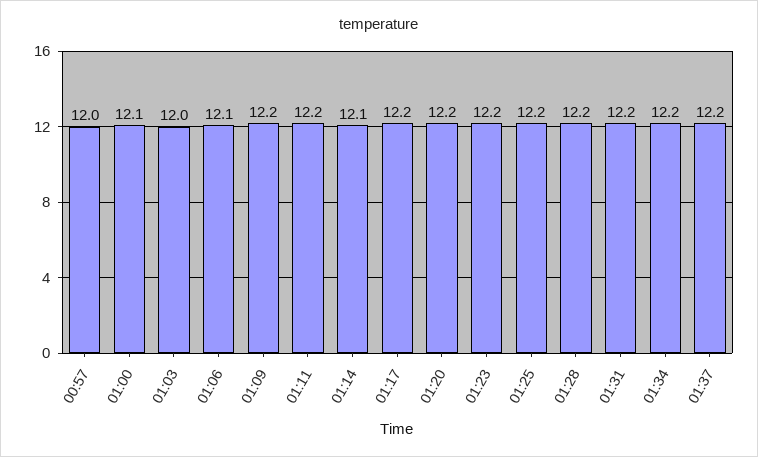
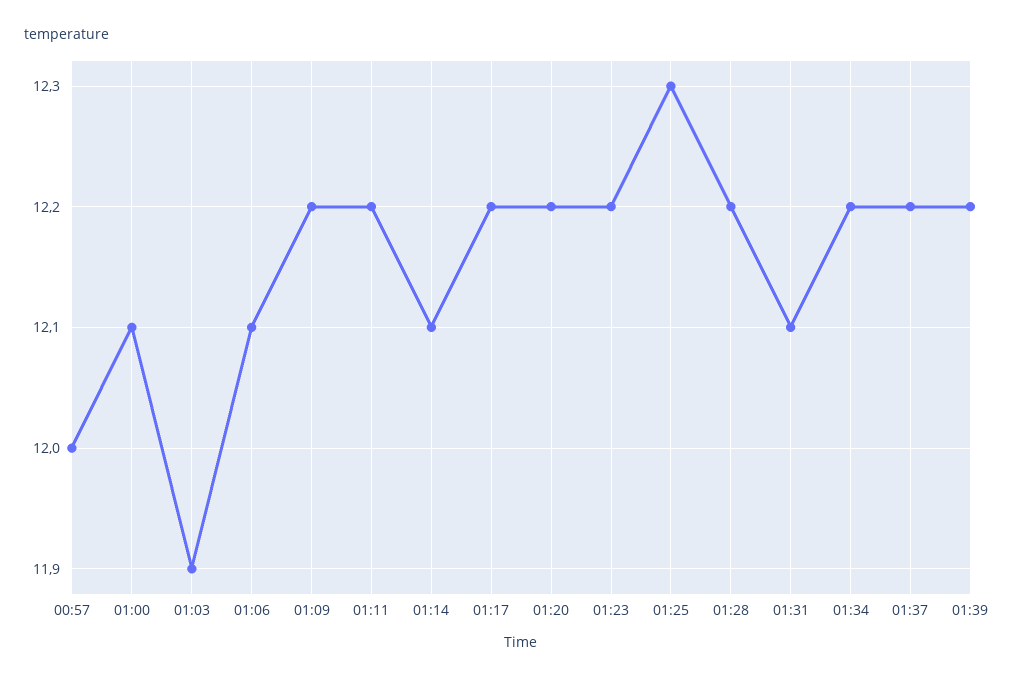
01:03: 12 -> 11.9
01:25: 12.2 -> 12.3
01:31: 12.2 -> 12.1
01:39: none -> 12.2

